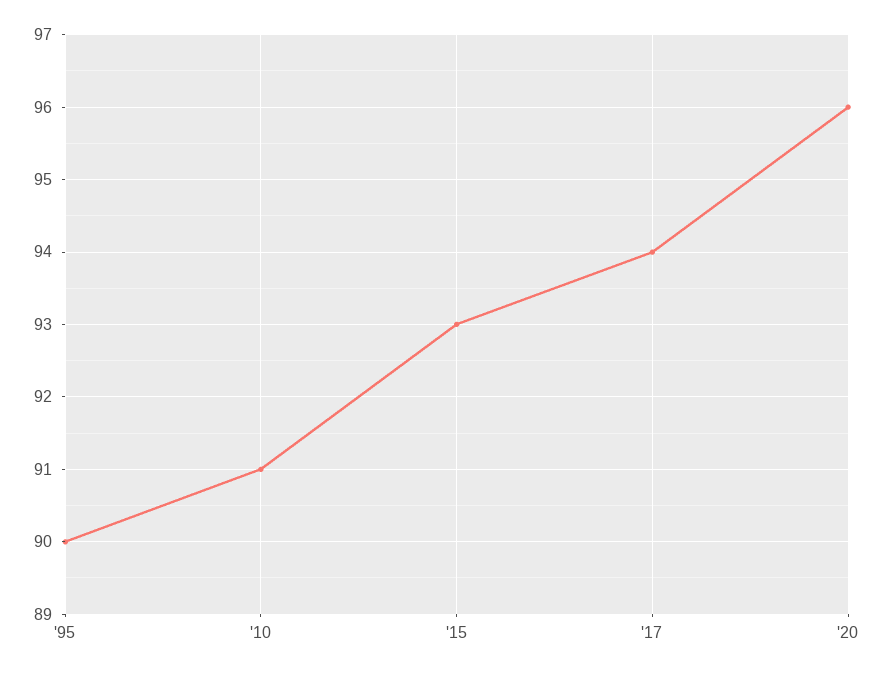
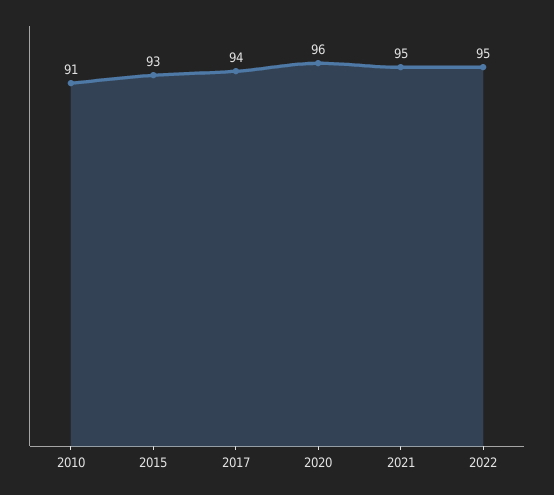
'95: 90 -> none
2021: none -> 95
2022: none -> 95

